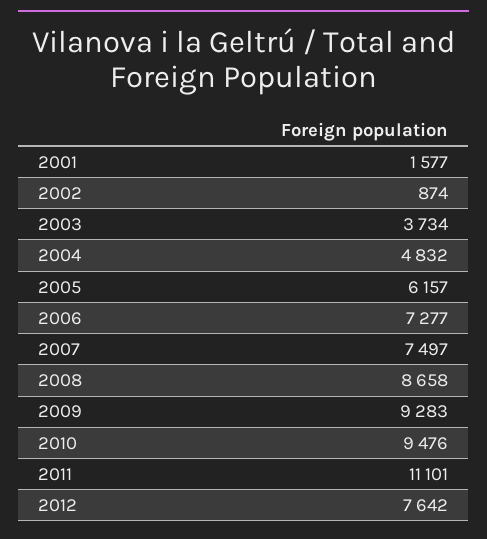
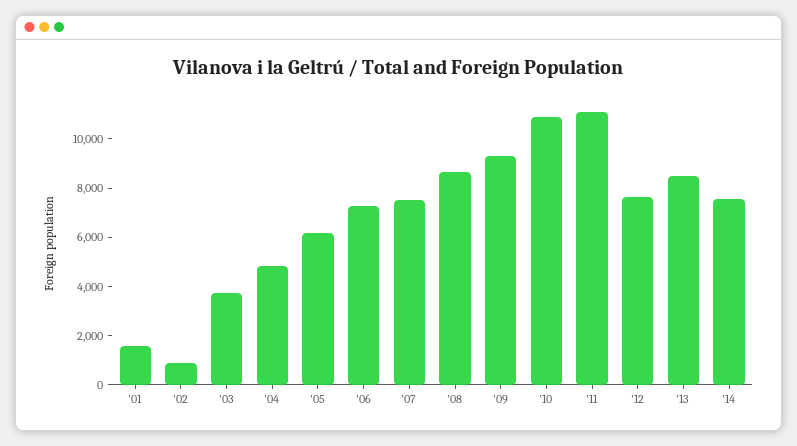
2010: 9476 -> 11000
'13: none -> 8500
'14: none -> 7500

